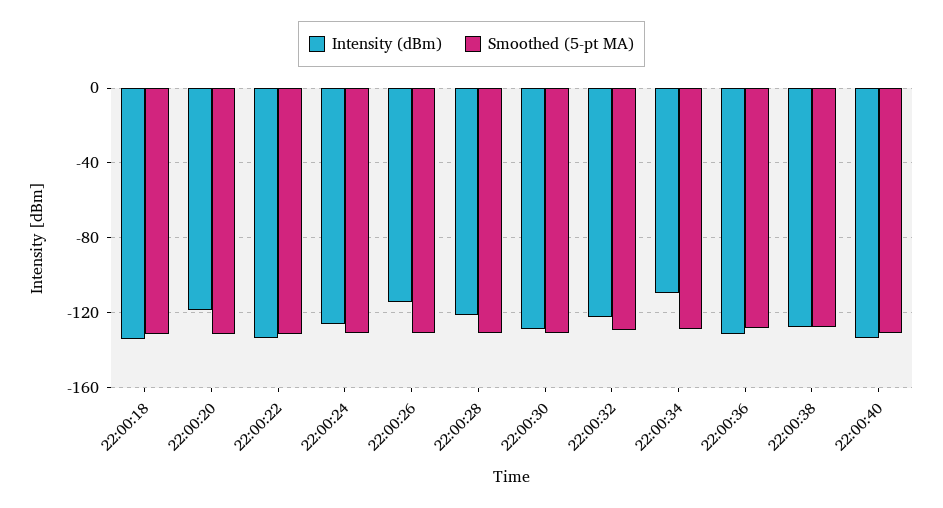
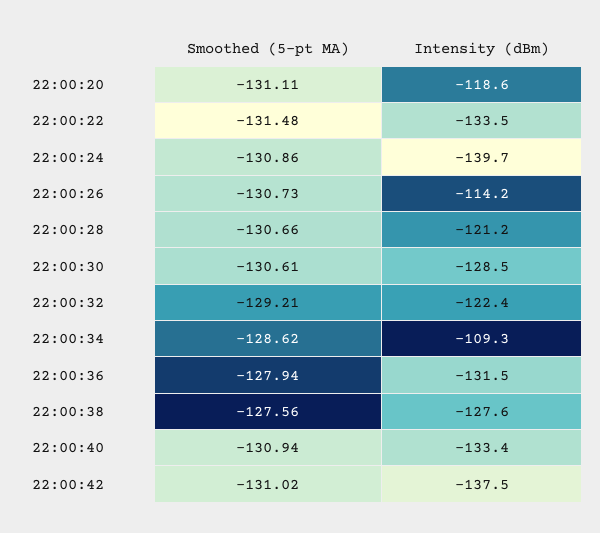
Intensity (dBm), 22:00:18: -135 -> none
Smoothed (5-pt MA), 22:00:18: -130 -> none
Intensity (dBm), 22:00:24: -125 -> -139.7
Smoothed (5-pt MA), 22:00:42: none -> -131.02
Intensity (dBm), 22:00:42: none -> -137.5

